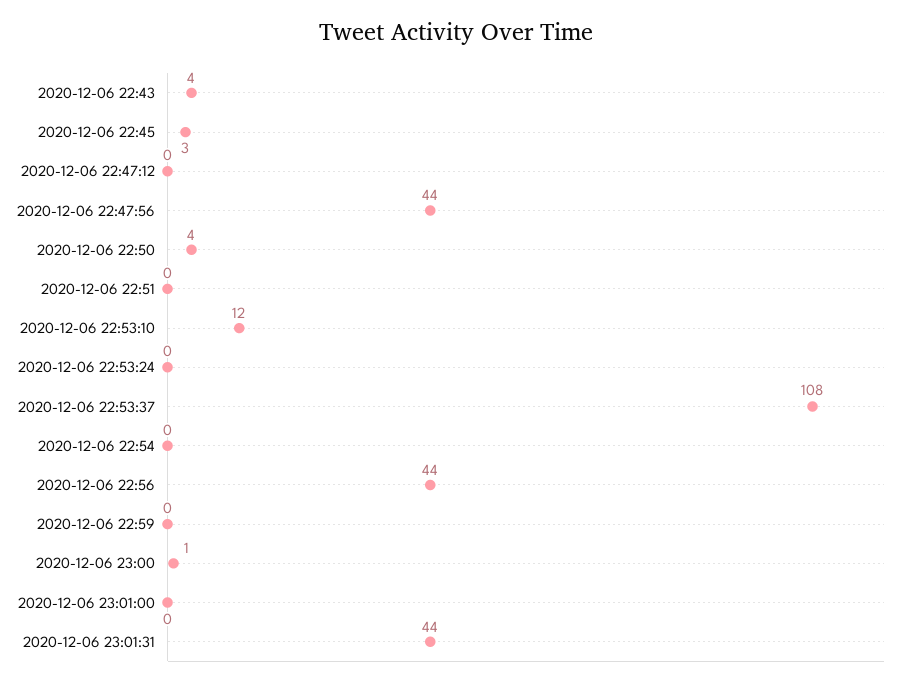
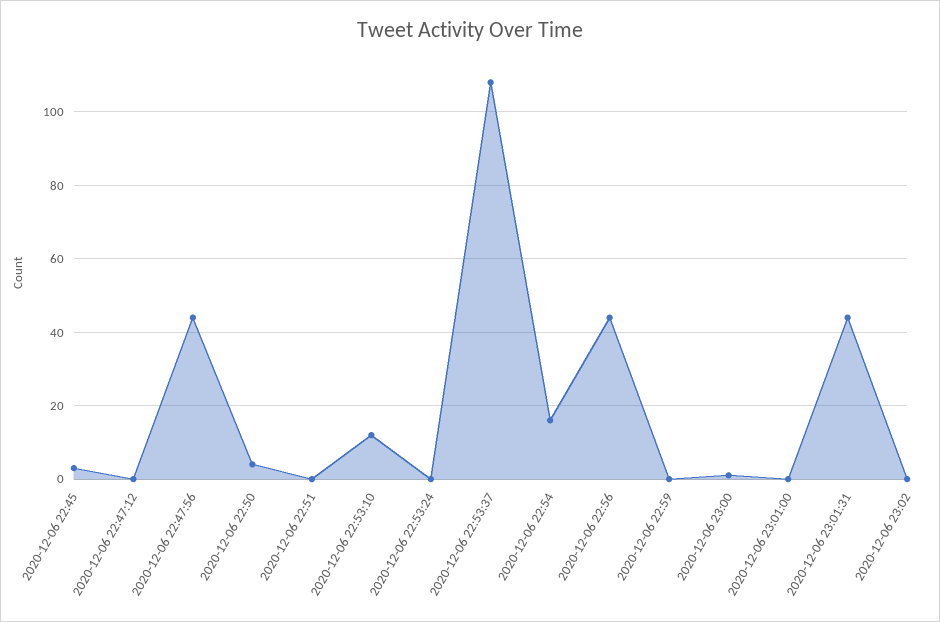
2020-12-06 22:43: 4 -> none
2020-12-06 22:54: 0 -> 15
2020-12-06 23:02: none -> 0

